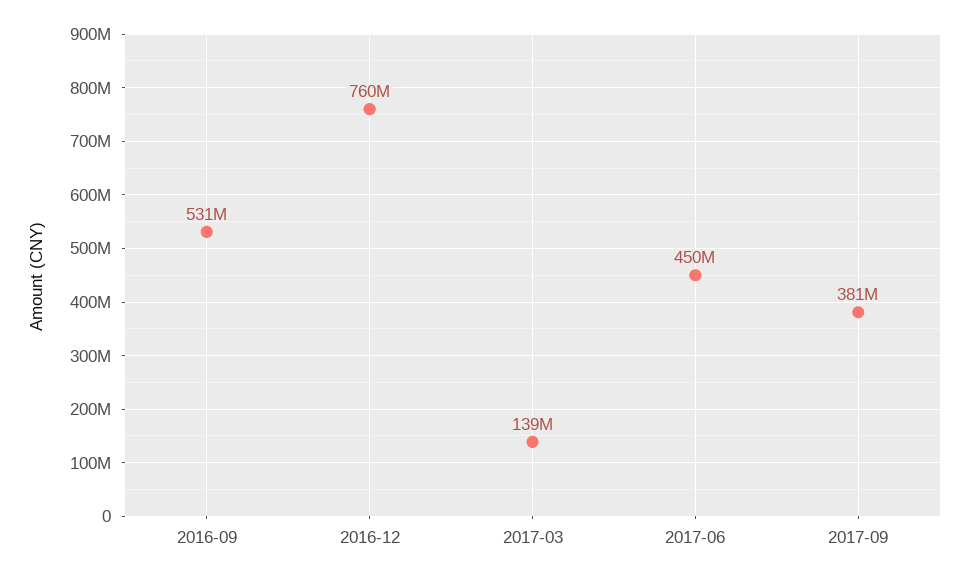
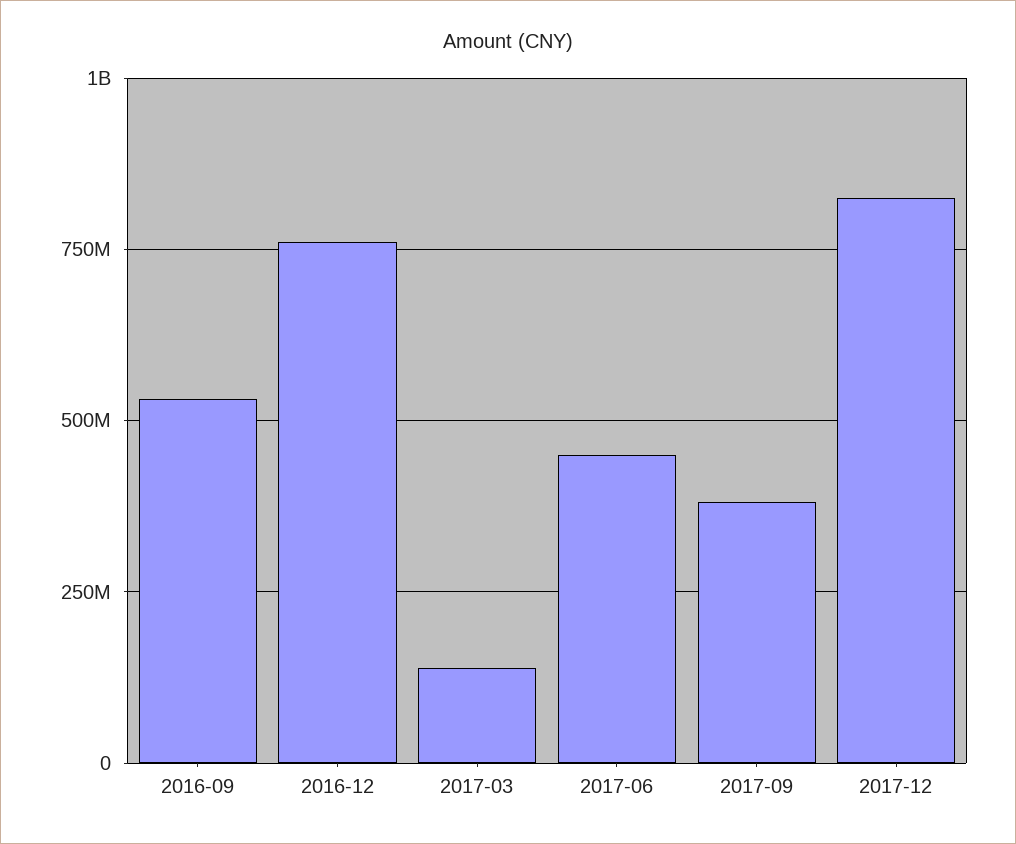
2017-12: none -> 825000000

